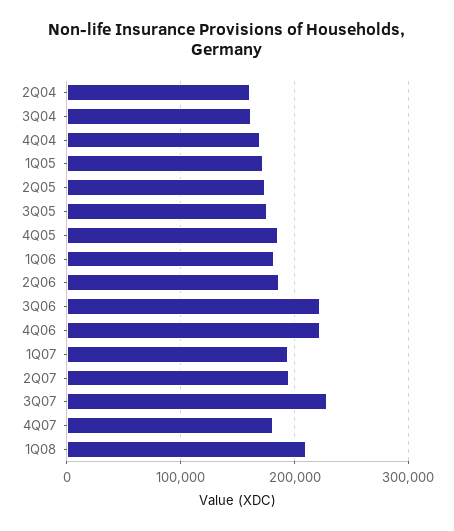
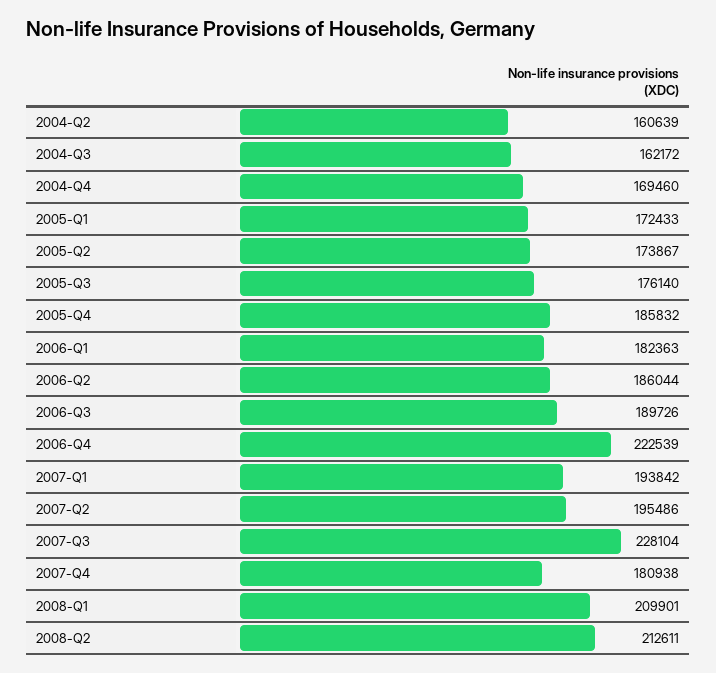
3Q06: 220000 -> 189726
2008-Q2: none -> 212611

